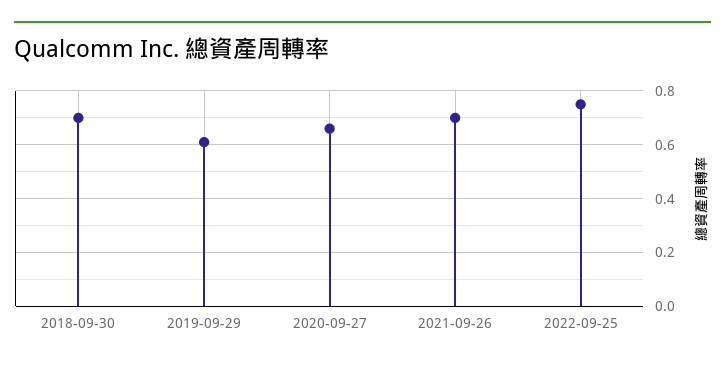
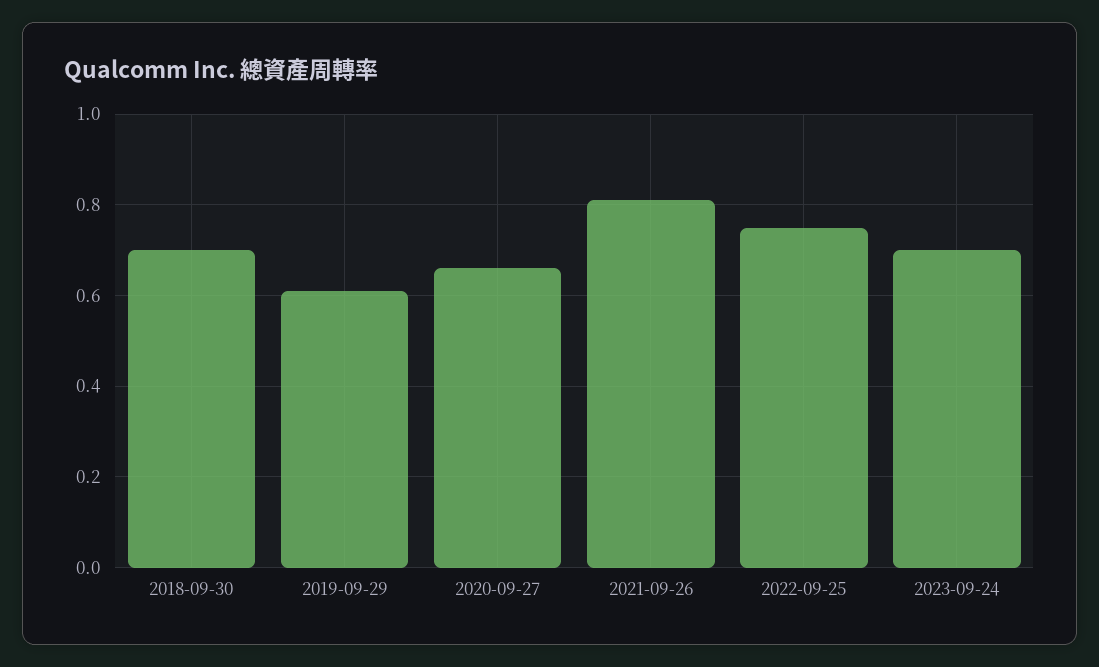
2021-09-26: 0.7 -> 0.8
2023-09-24: none -> 0.7

